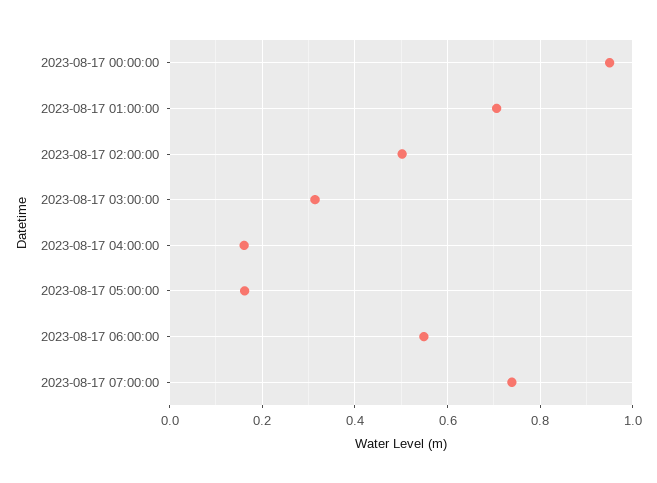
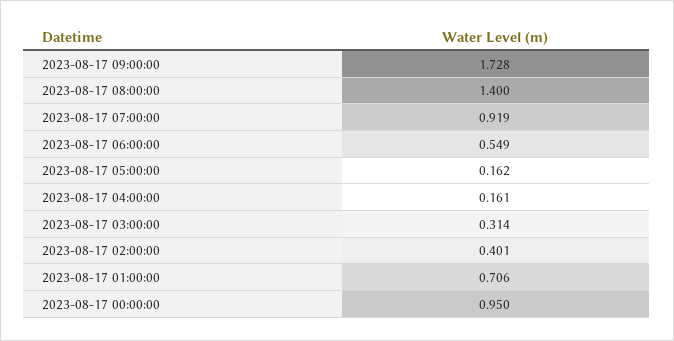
2023-08-17 02:00:00: 0.5 -> 0.401
2023-08-17 07:00:00: 0.74 -> 0.919
2023-08-17 09:00:00: none -> 1.728
2023-08-17 08:00:00: none -> 1.4

